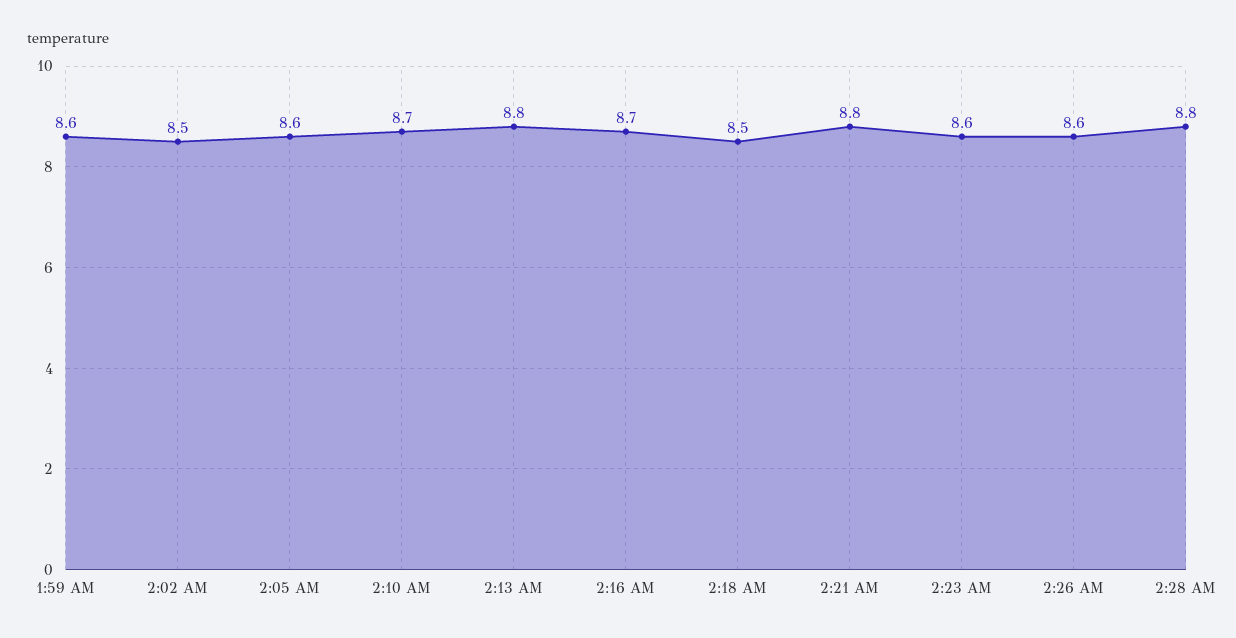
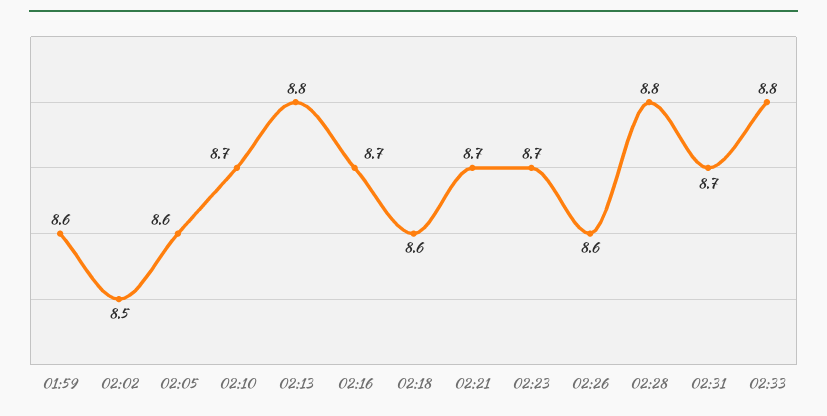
2:18 AM: 8.5 -> 8.6
2:21 AM: 8.8 -> 8.7
2:23 AM: 8.6 -> 8.7
02:31: none -> 8.7
02:33: none -> 8.8

